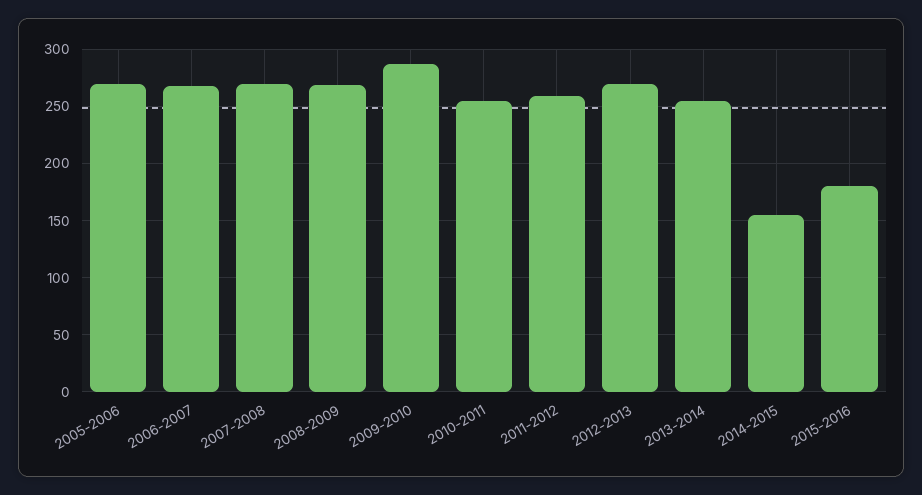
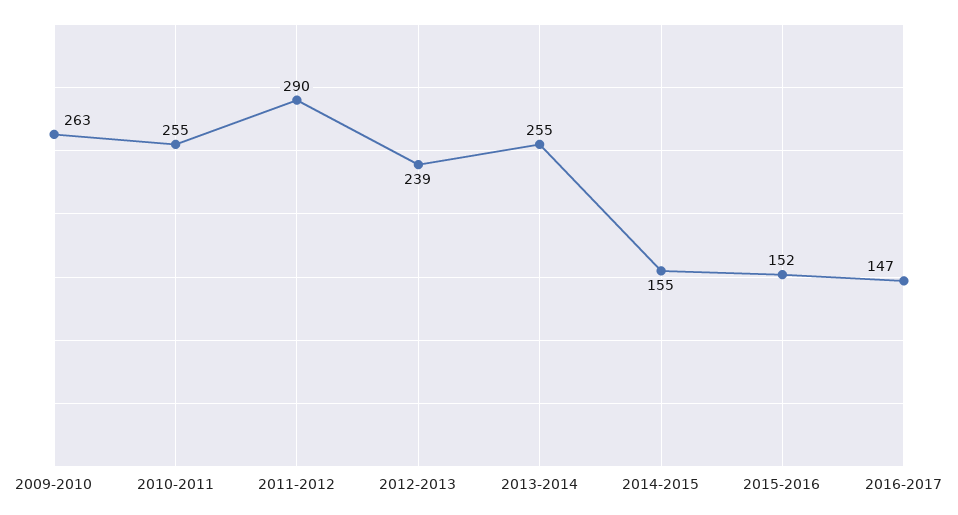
2005-2006: 270 -> none
2006-2007: 270 -> none
2007-2008: 270 -> none
2008-2009: 270 -> none
2009-2010: 290 -> 263
2011-2012: 260 -> 290
2012-2013: 270 -> 239
2015-2016: 180 -> 152
2016-2017: none -> 147

